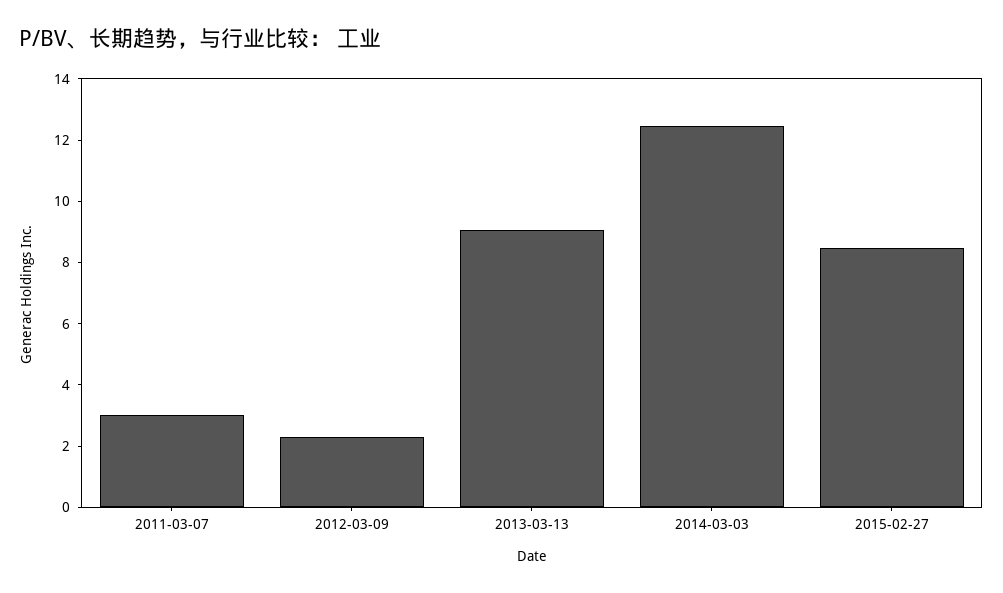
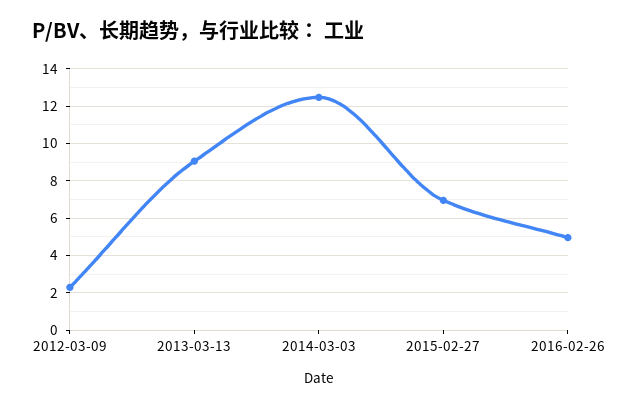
2011-03-07: 3 -> none
2015-02-27: 8.5 -> 7
2016-02-26: none -> 5

